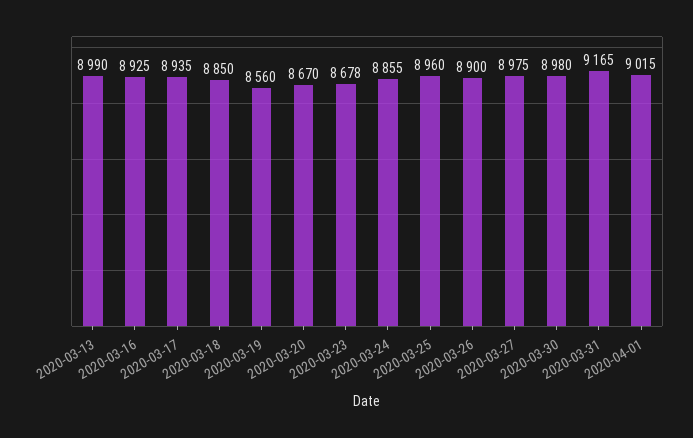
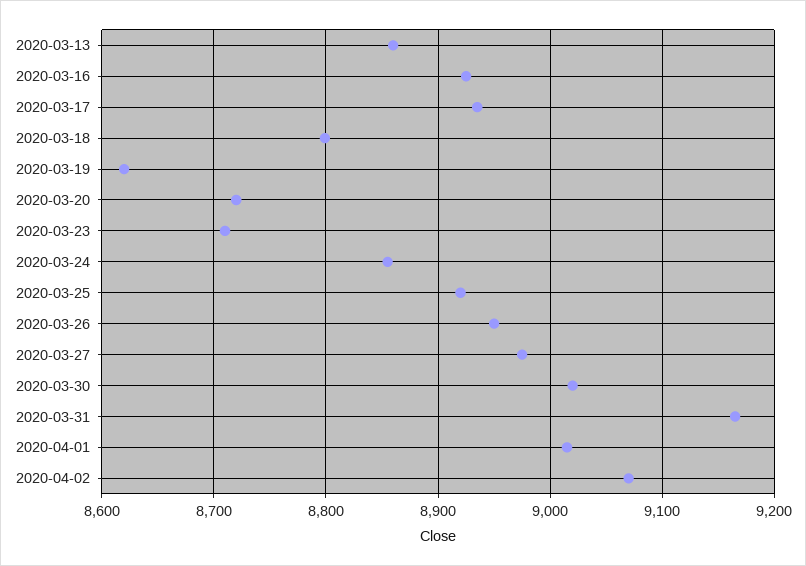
2020-03-13: 8990 -> 8860
2020-03-18: 8850 -> 8800
2020-03-19: 8560 -> 8620
2020-03-20: 8670 -> 8720
2020-03-23: 8678 -> 8710
2020-03-25: 8960 -> 8920
2020-03-26: 8900 -> 8950
2020-03-30: 8980 -> 9020
2020-04-02: none -> 9070

